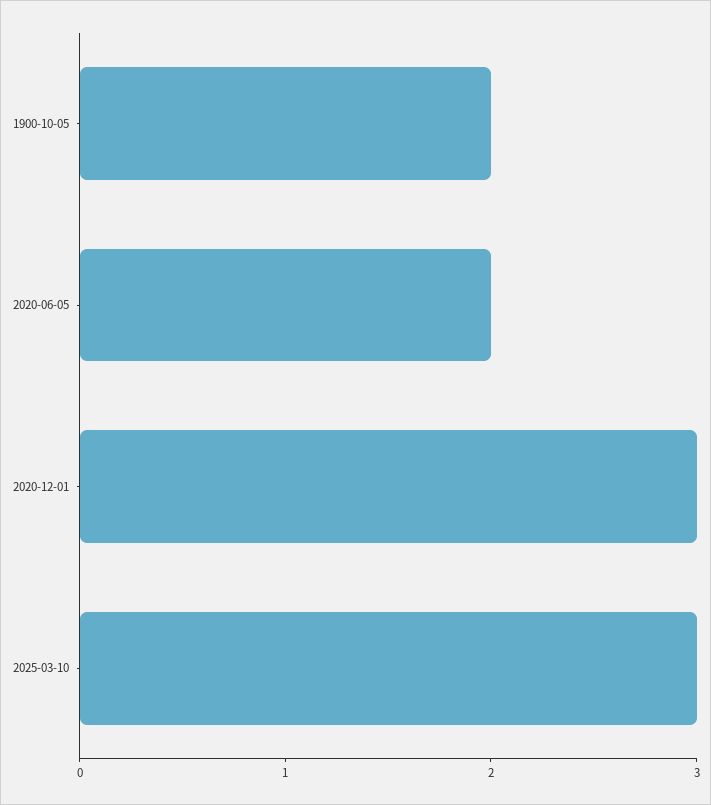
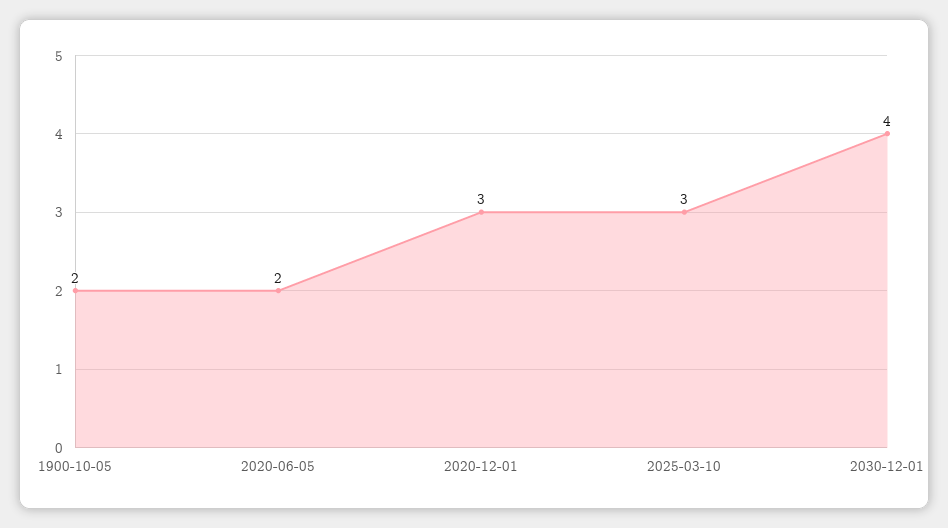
2030-12-01: none -> 4

